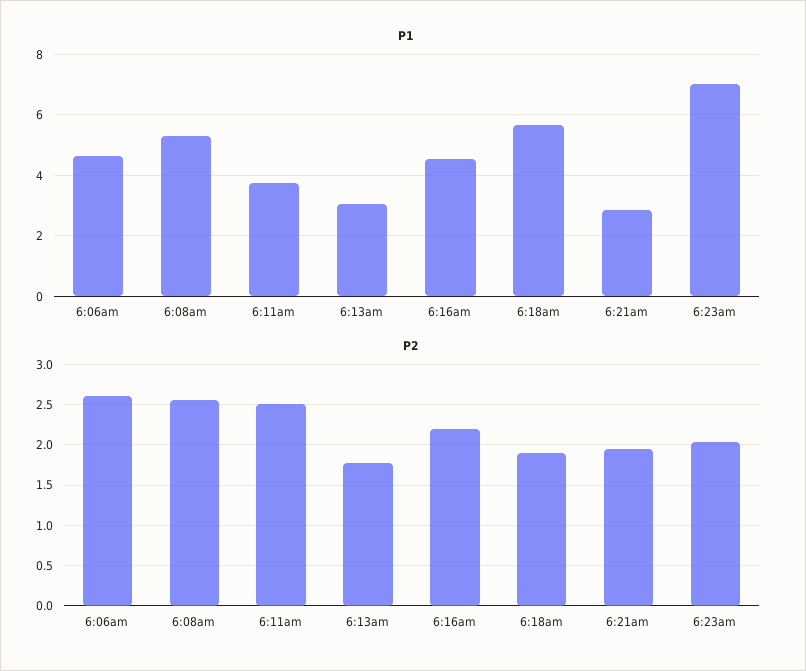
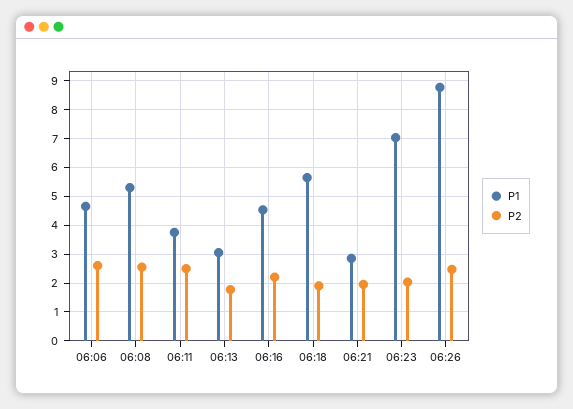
P1, 06:26: none -> 8.75
P2, 06:26: none -> 2.5

